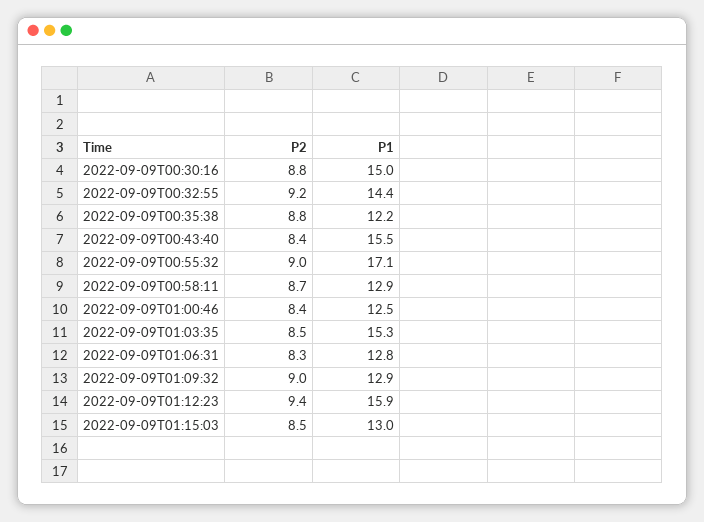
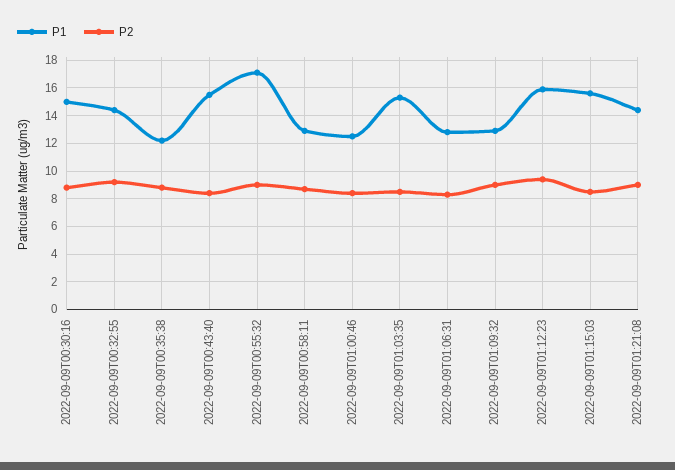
P1, 2022-09-09T01:15:03: 13 -> 15.5
P1, 2022-09-09T01:21:08: none -> 14.5
P2, 2022-09-09T01:21:08: none -> 9

